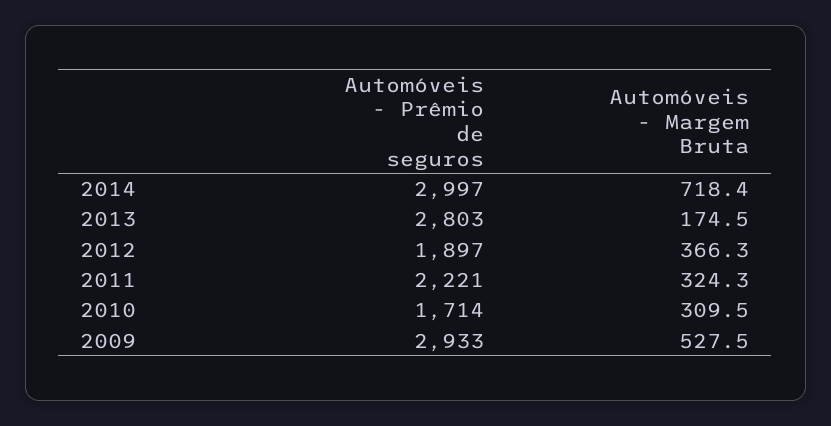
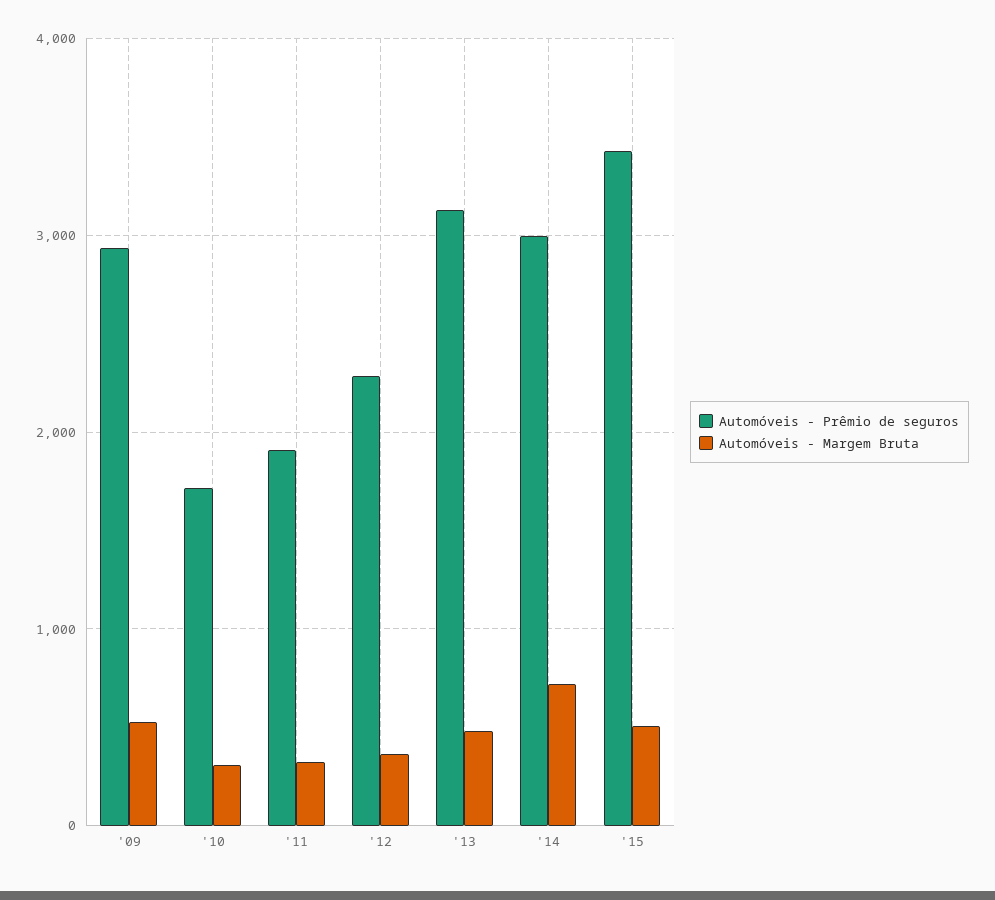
Automóveis - Prêmio de seguros, 2013: 2803 -> 3100
Automóveis - Margem Bruta, 2013: 174.5 -> 500
Automóveis - Prêmio de seguros, 2012: 1897 -> 2300
Automóveis - Prêmio de seguros, 2011: 2221 -> 1900
Automóveis - Prêmio de seguros, '15: none -> 3400
Automóveis - Margem Bruta, '15: none -> 500

